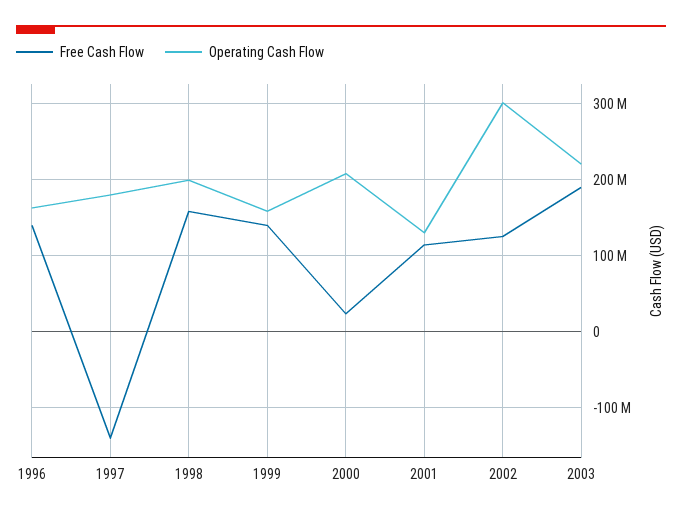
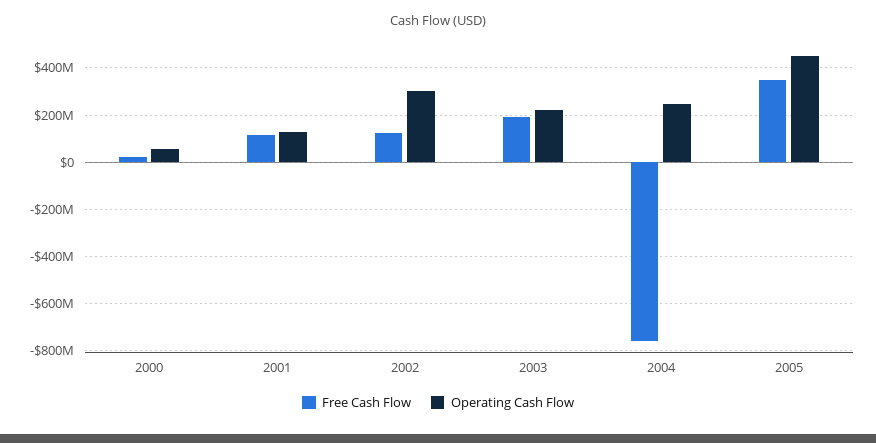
Free Cash Flow, 1996: 140000000 -> none
Operating Cash Flow, 1996: 160000000 -> none
Free Cash Flow, 1997: -140000000 -> none
Operating Cash Flow, 1997: 180000000 -> none
Free Cash Flow, 1998: 160000000 -> none
Operating Cash Flow, 1998: 200000000 -> none
Free Cash Flow, 1999: 140000000 -> none
Operating Cash Flow, 1999: 160000000 -> none
Operating Cash Flow, 2000: 210000000 -> 50000000
Free Cash Flow, 2004: none -> -750000000
Operating Cash Flow, 2004: none -> 250000000
Free Cash Flow, 2005: none -> 350000000
Operating Cash Flow, 2005: none -> 450000000

